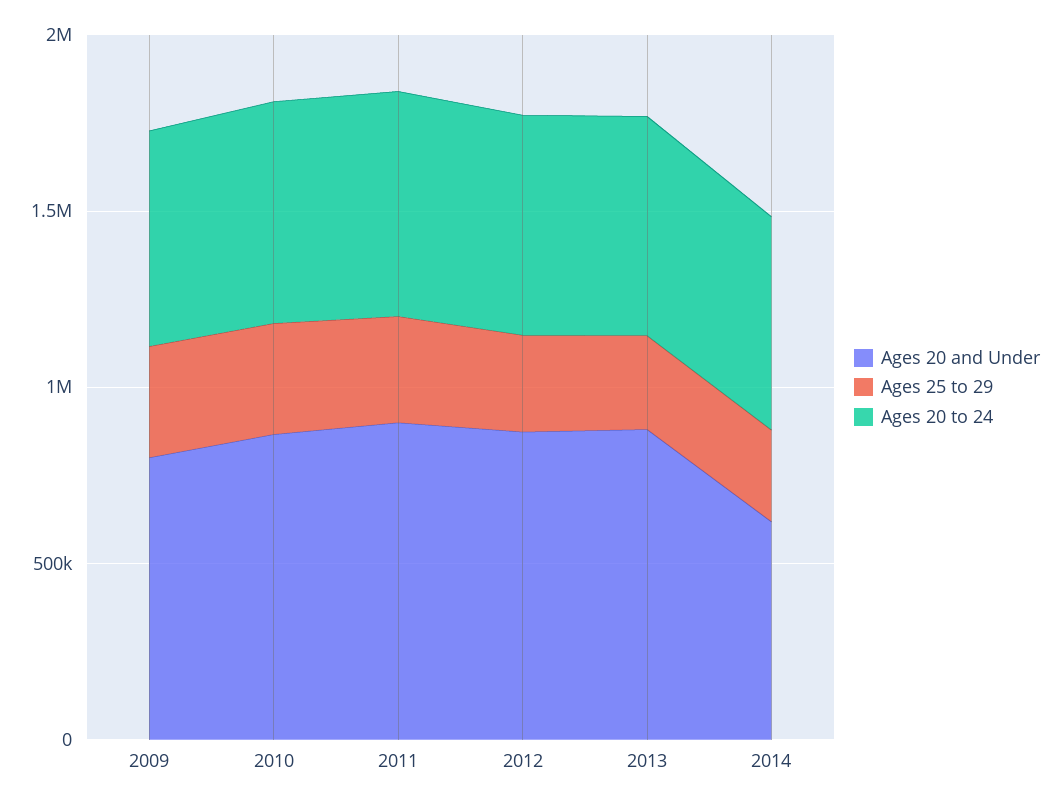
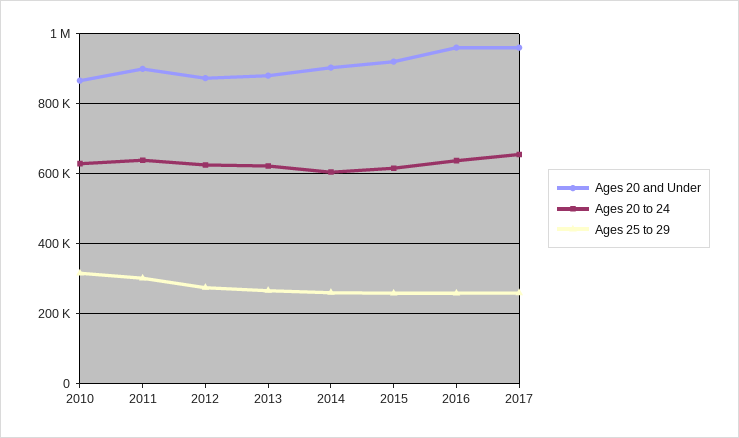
Ages 20 and Under, 2009: 800000 -> none
Ages 25 to 29, 2009: 300000 -> none
Ages 20 to 24, 2009: 600000 -> none
Ages 20 and Under, 2014: 600000 -> 900000
Ages 20 and Under, 2015: none -> 920000
Ages 20 to 24, 2015: none -> 620000
Ages 25 to 29, 2015: none -> 260000
Ages 20 and Under, 2016: none -> 960000
Ages 20 to 24, 2016: none -> 640000
Ages 25 to 29, 2016: none -> 260000
Ages 20 and Under, 2017: none -> 960000
Ages 20 to 24, 2017: none -> 660000
Ages 25 to 29, 2017: none -> 260000

